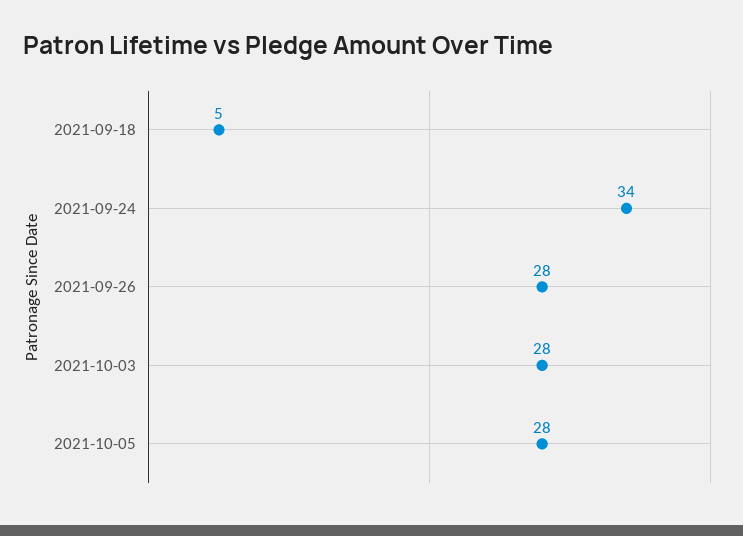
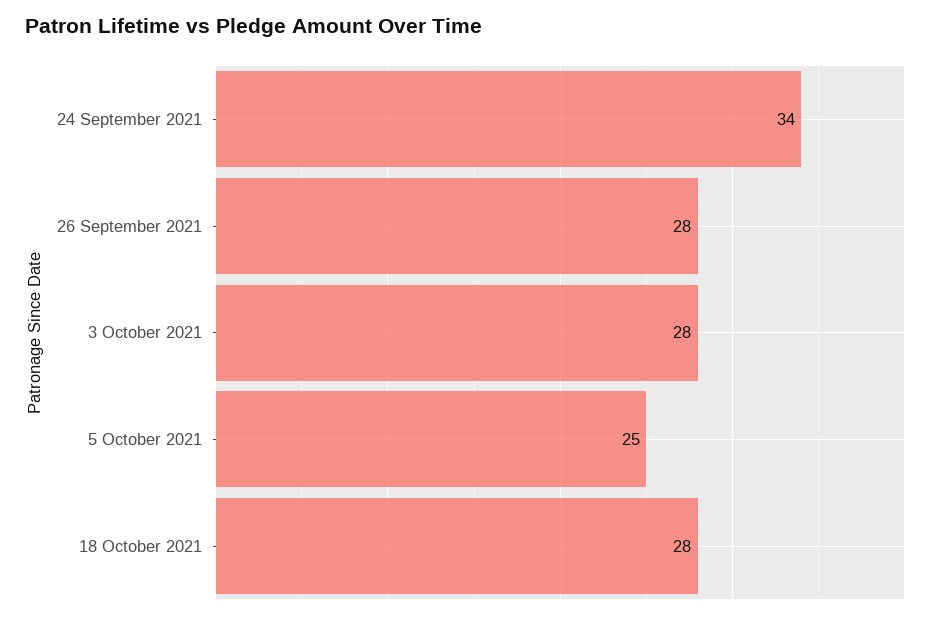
2021-09-18: 5 -> none
2021-10-05: 28 -> 25
18 October 2021: none -> 28

